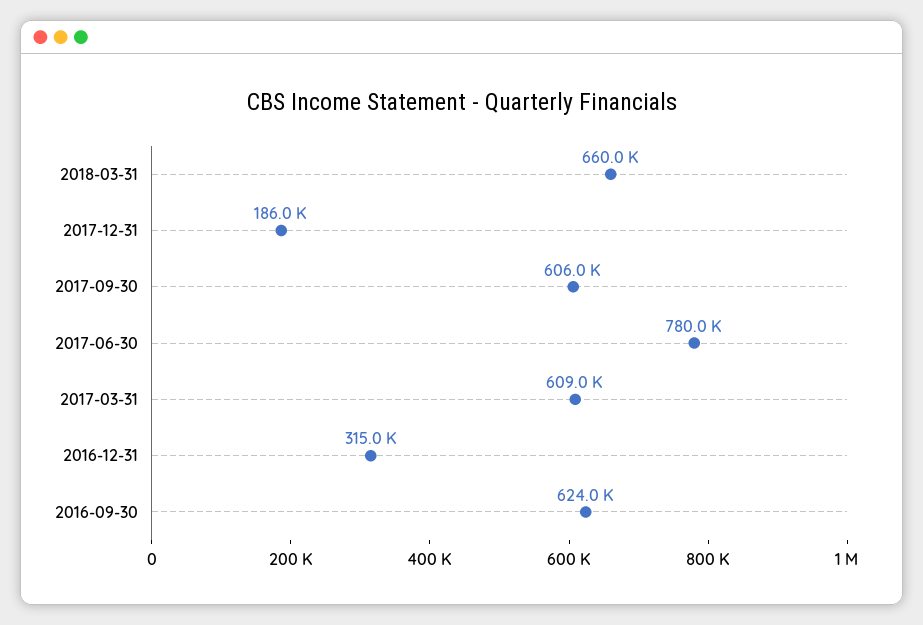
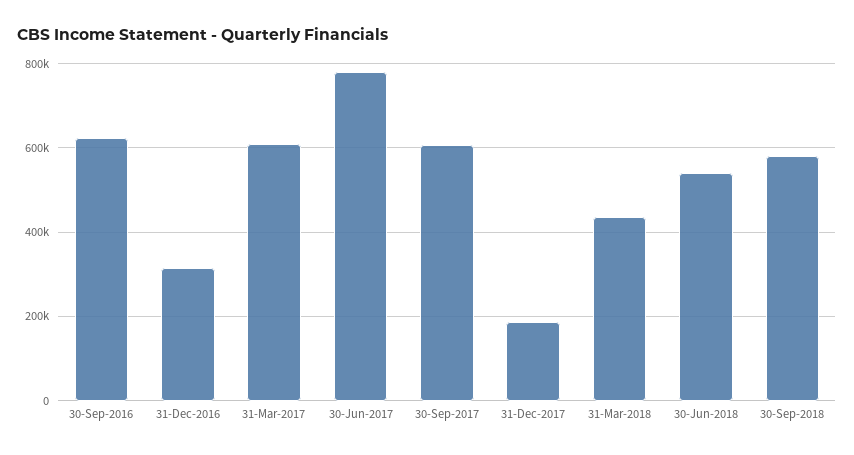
2018-03-31: 660000 -> 440000
30-Jun-2018: none -> 540000
30-Sep-2018: none -> 580000

